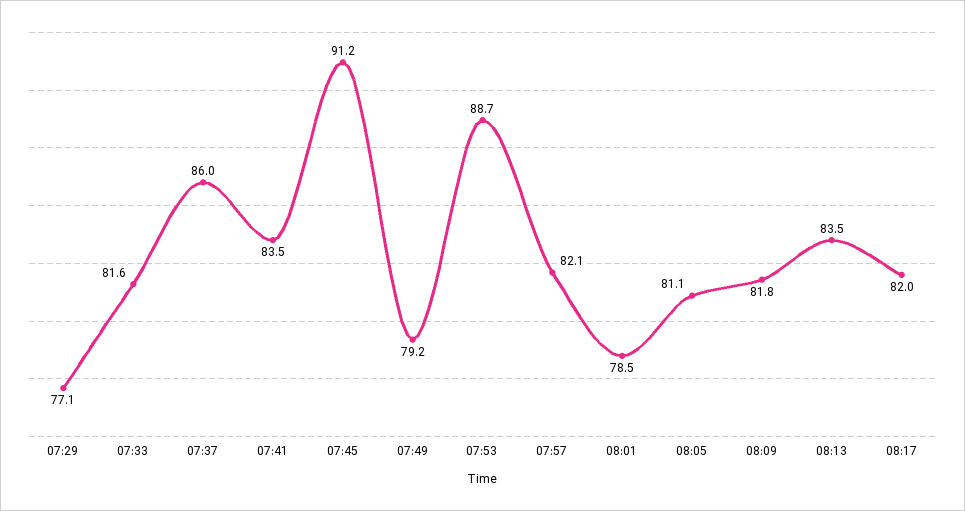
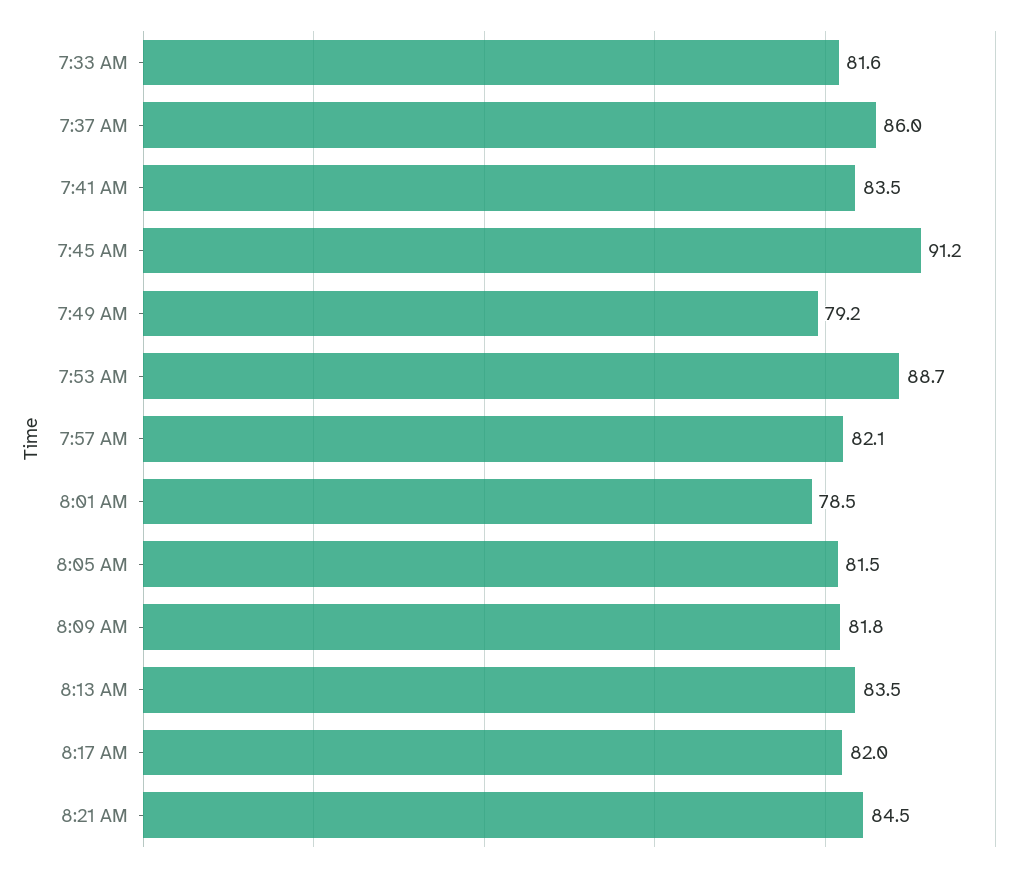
07:29: 77.1 -> none
08:05: 81.1 -> 81.5
8:21 AM: none -> 84.5

